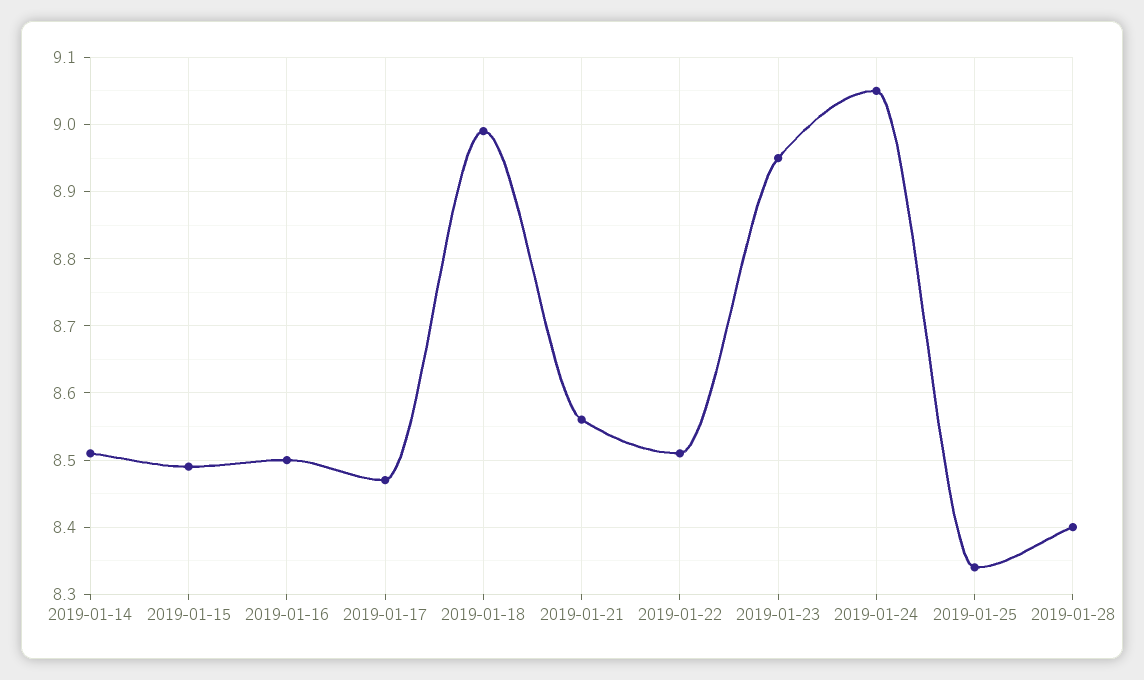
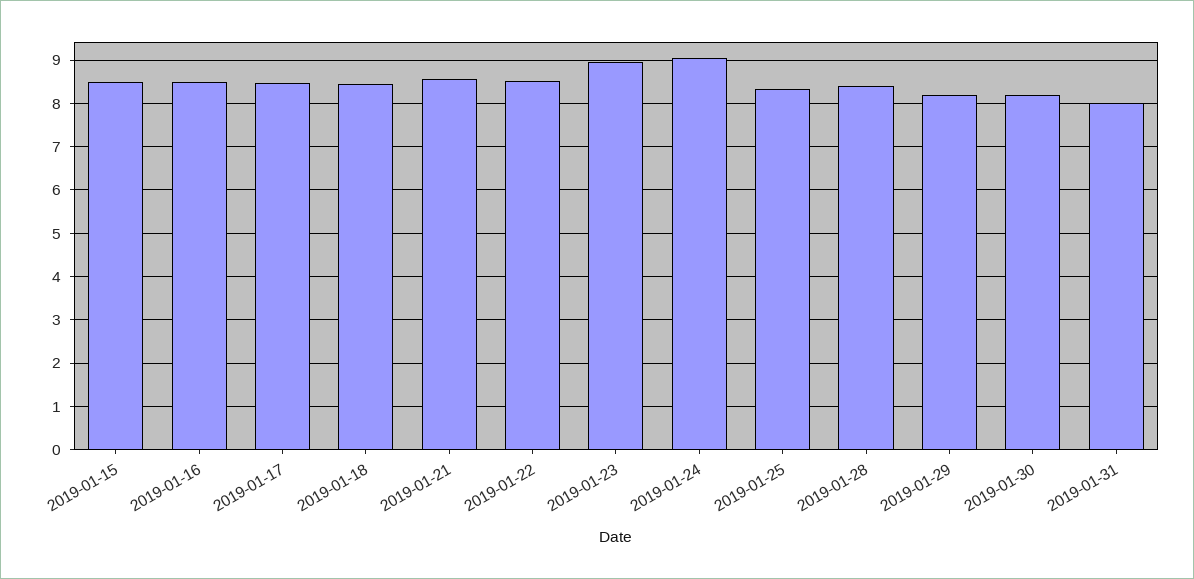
2019-01-14: 8.51 -> none
2019-01-18: 8.99 -> 8.4
2019-01-29: none -> 8.2
2019-01-30: none -> 8.2
2019-01-31: none -> 8

